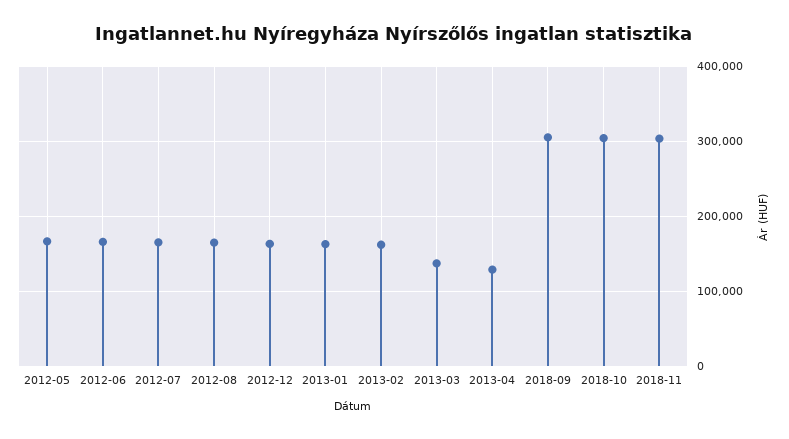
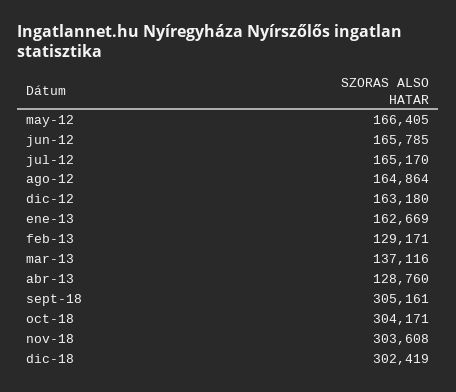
2013-02: 160000 -> 129171
dic-18: none -> 302419

